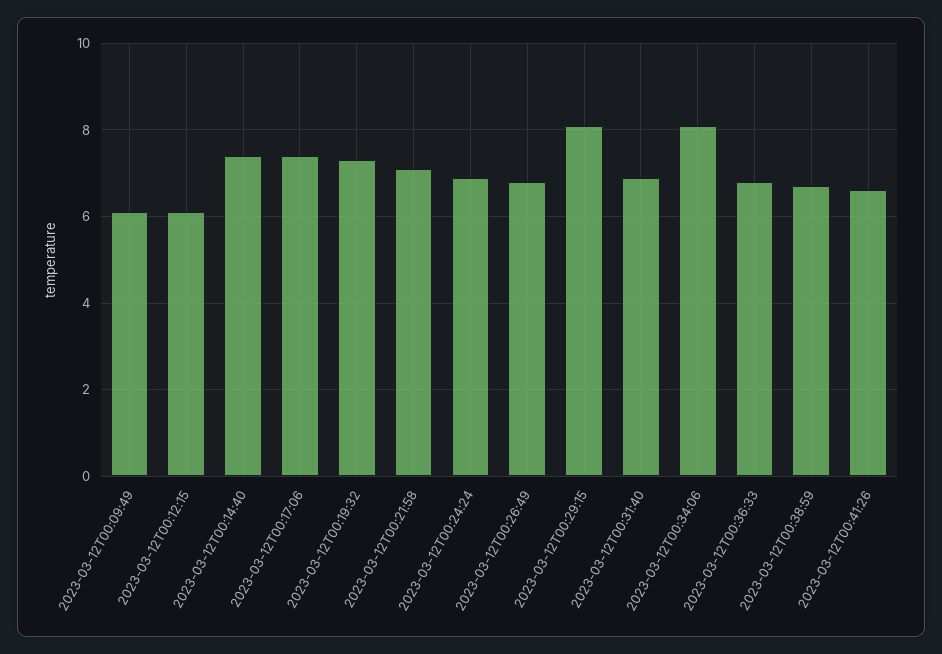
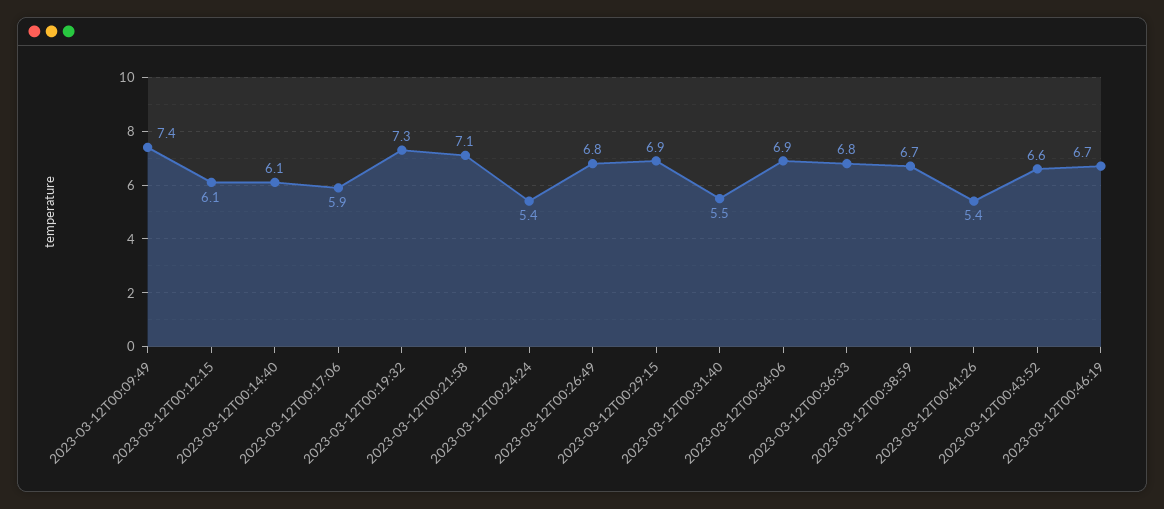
2023-03-12T00:09:49: 6 -> 7.4
2023-03-12T00:14:40: 7.5 -> 6.1
2023-03-12T00:17:06: 7.5 -> 5.9
2023-03-12T00:24:24: 7 -> 5.4
2023-03-12T00:29:15: 8 -> 6.9
2023-03-12T00:31:40: 7 -> 5.5
2023-03-12T00:34:06: 8 -> 6.9
2023-03-12T00:41:26: 6.5 -> 5.4
2023-03-12T00:43:52: none -> 6.6
2023-03-12T00:46:19: none -> 6.7

